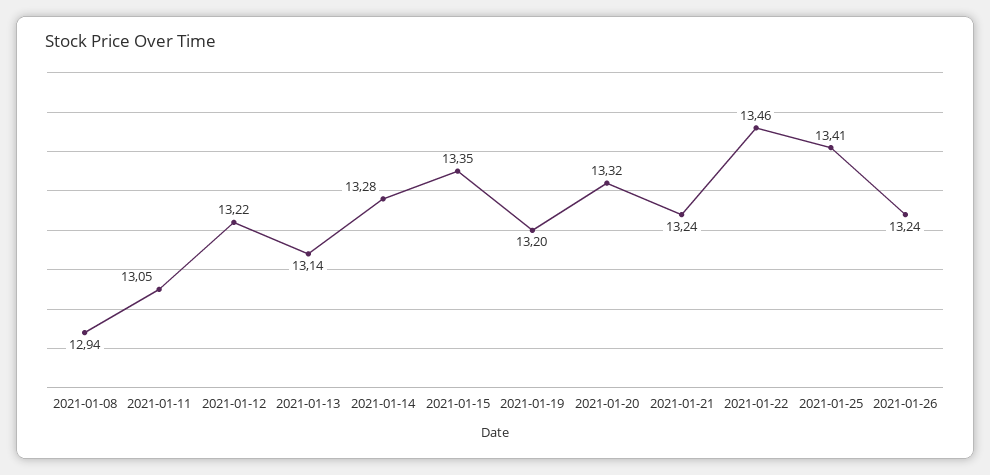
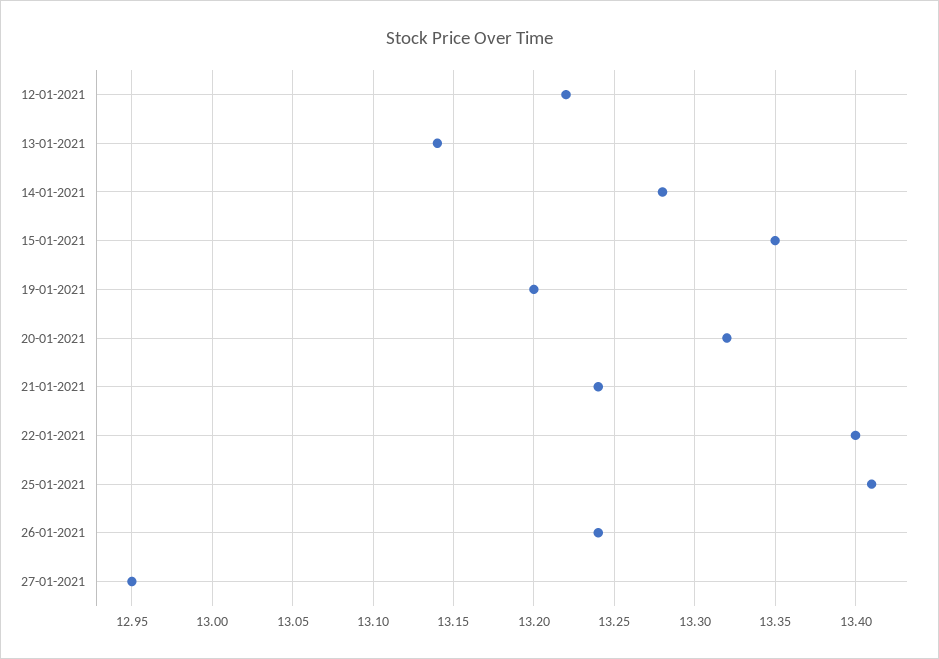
2021-01-08: 12.94 -> none
2021-01-11: 13.05 -> none
2021-01-22: 13.46 -> 13.4
27-01-2021: none -> 12.95

